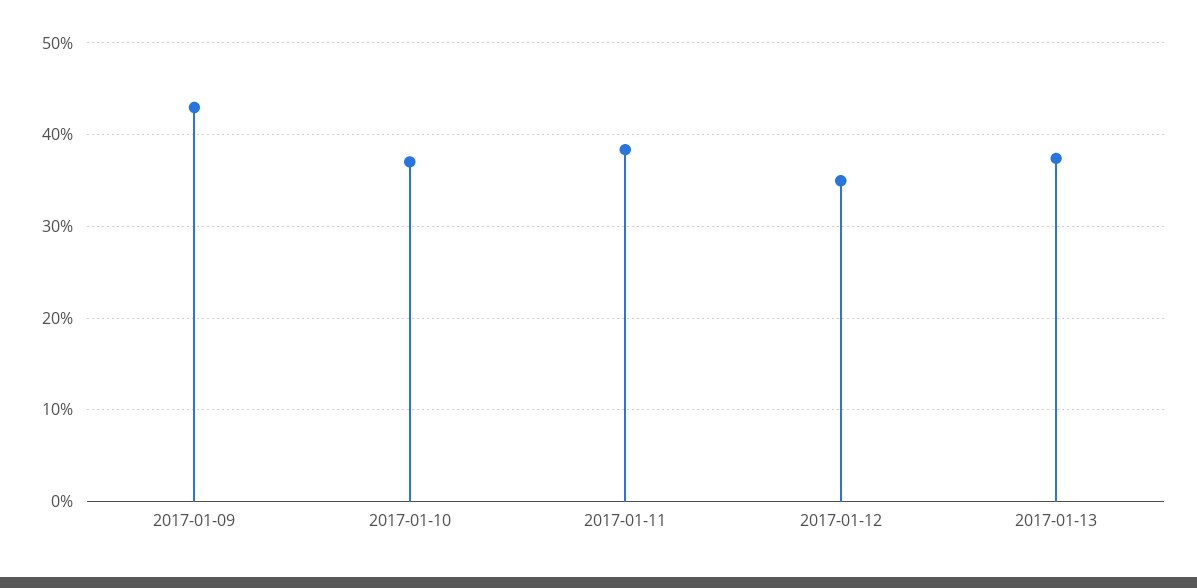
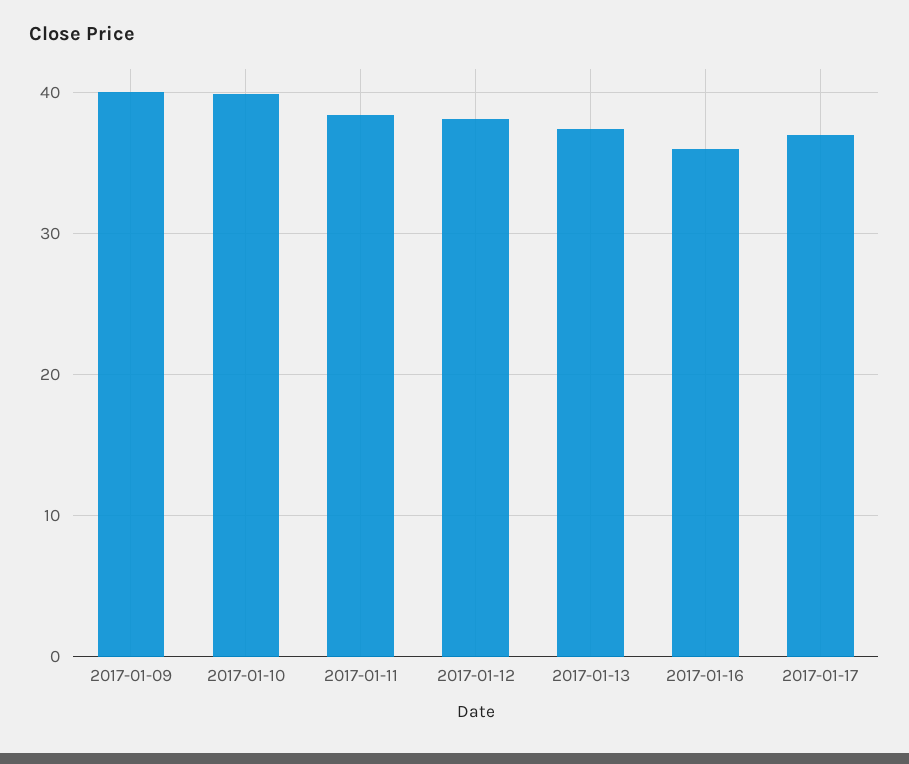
2017-01-09: 43 -> 40
2017-01-10: 37 -> 40
2017-01-12: 35 -> 38
2017-01-16: none -> 36
2017-01-17: none -> 37

